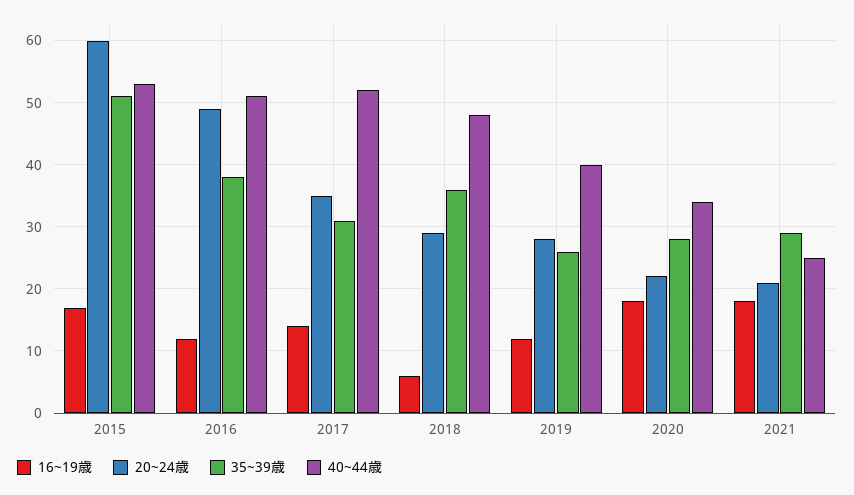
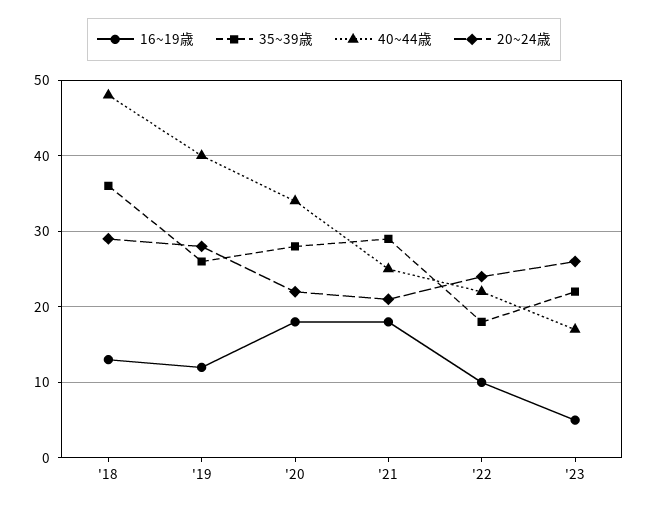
16~19歳, 2015: 17 -> none
20~24歳, 2015: 60 -> none
35~39歳, 2015: 51 -> none
40~44歳, 2015: 53 -> none
16~19歳, 2016: 12 -> none
20~24歳, 2016: 49 -> none
35~39歳, 2016: 38 -> none
40~44歳, 2016: 51 -> none
16~19歳, 2017: 14 -> none
20~24歳, 2017: 35 -> none
35~39歳, 2017: 31 -> none
40~44歳, 2017: 52 -> none
16~19歳, 2018: 6 -> 13
16~19歳, '22: none -> 10
35~39歳, '22: none -> 18
40~44歳, '22: none -> 22
20~24歳, '22: none -> 24
16~19歳, '23: none -> 5
35~39歳, '23: none -> 22
40~44歳, '23: none -> 17
20~24歳, '23: none -> 26

